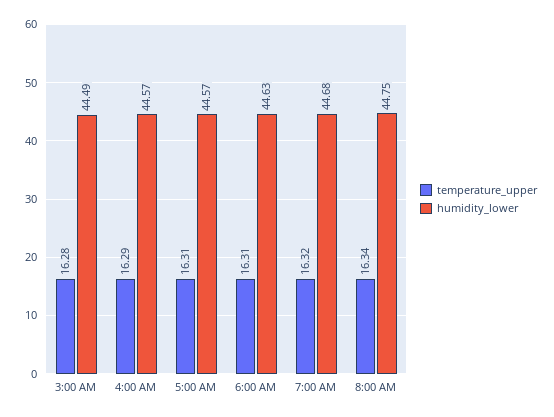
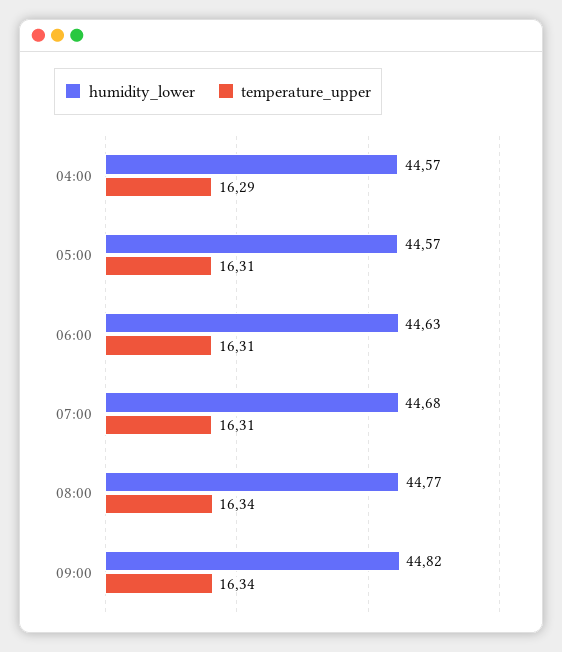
temperature_upper, 3:00 AM: 16.28 -> none
humidity_lower, 3:00 AM: 44.49 -> none
temperature_upper, 7:00 AM: 16.32 -> 16.31
humidity_lower, 8:00 AM: 44.75 -> 44.77
humidity_lower, 09:00: none -> 44.82
temperature_upper, 09:00: none -> 16.34

